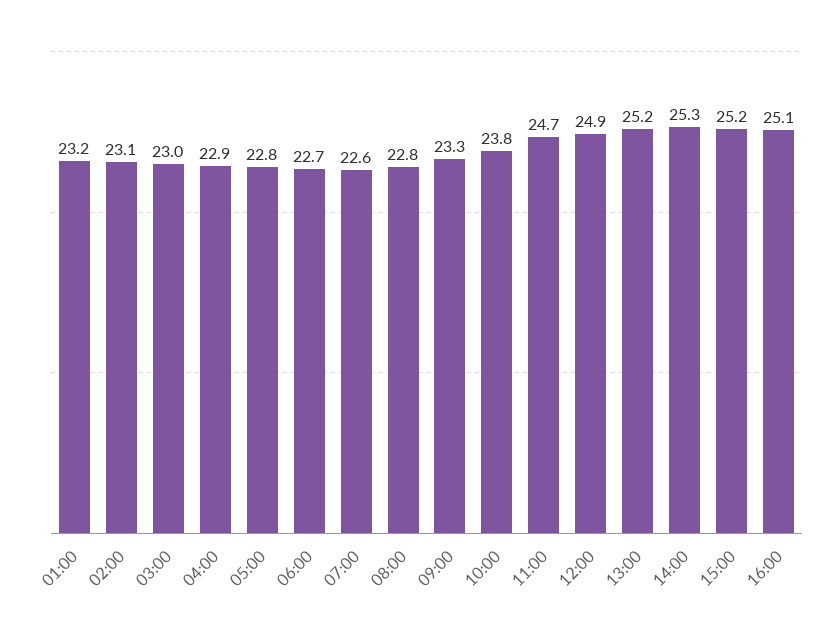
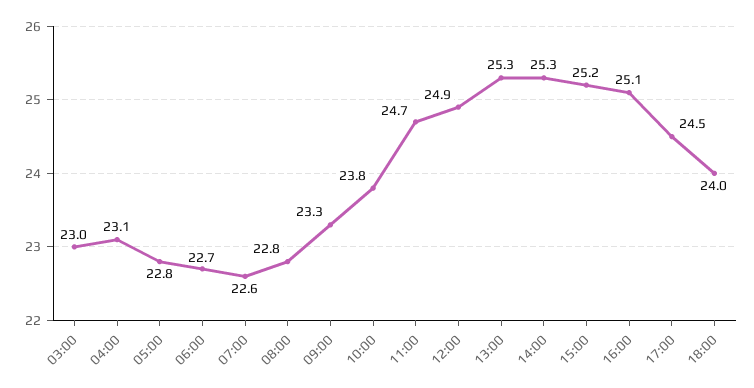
01:00: 23.2 -> none
02:00: 23.1 -> none
04:00: 22.9 -> 23.1
13:00: 25.2 -> 25.3
17:00: none -> 24.5
18:00: none -> 24

